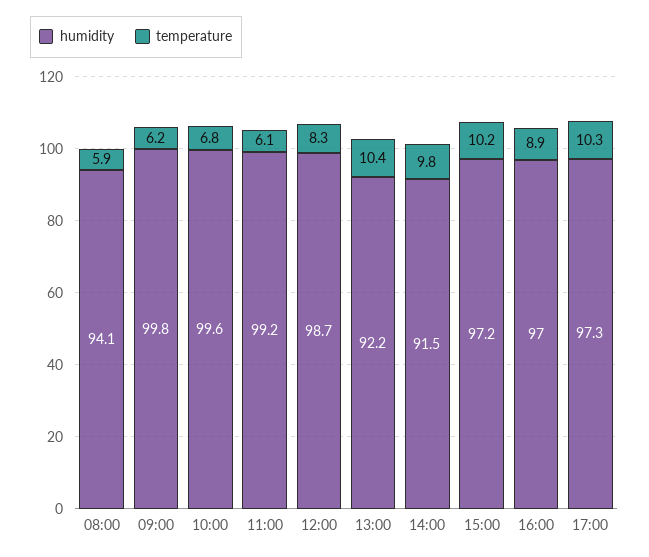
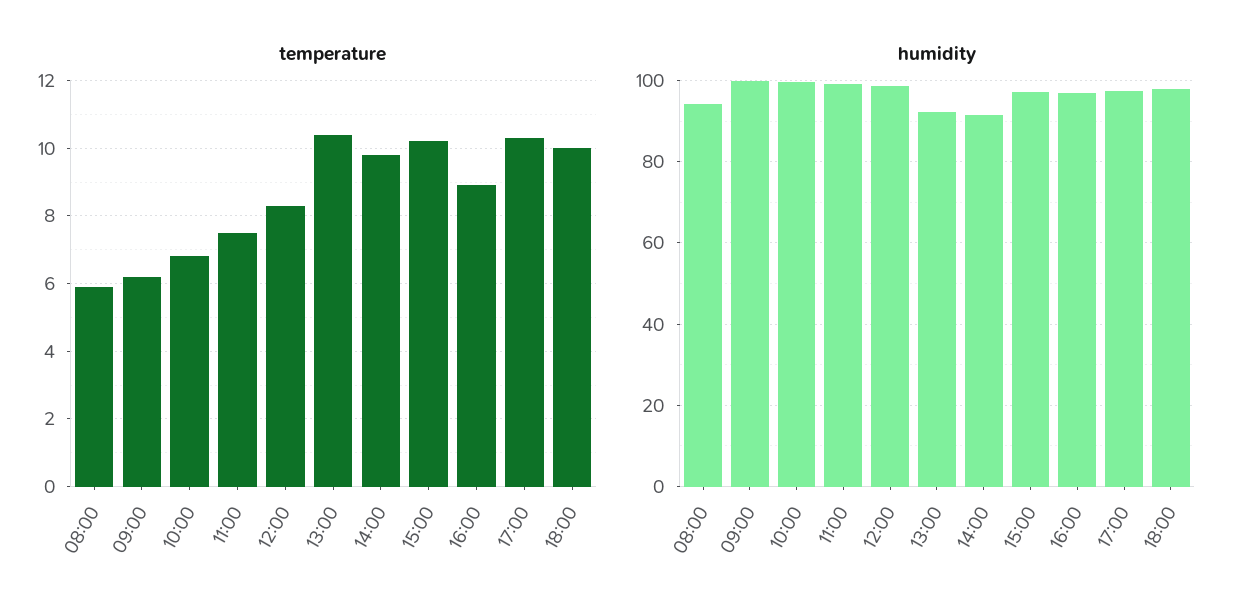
temperature, 11:00: 6.1 -> 7.5
temperature, 18:00: none -> 10
humidity, 18:00: none -> 98

